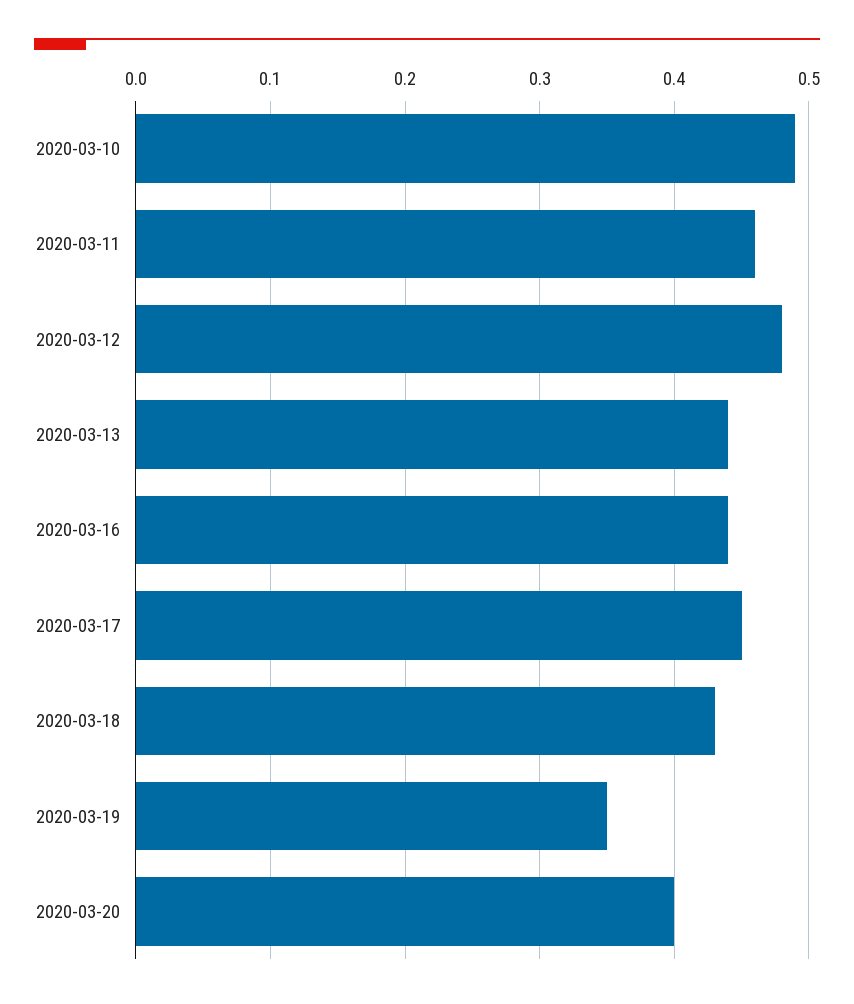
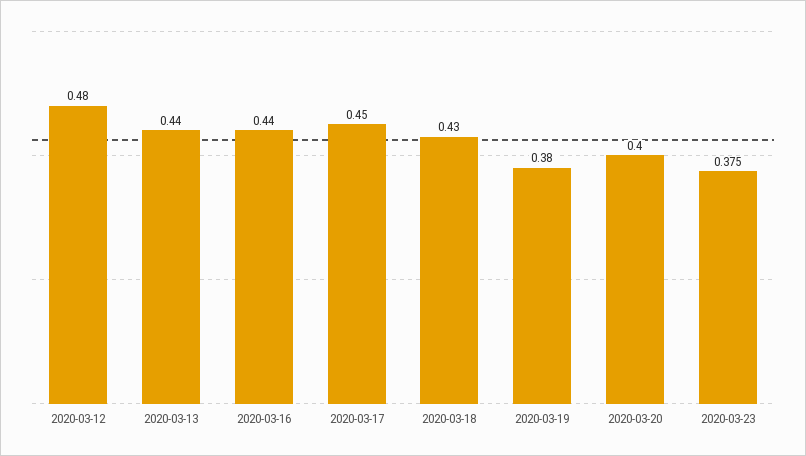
2020-03-10: 0.49 -> none
2020-03-11: 0.46 -> none
2020-03-19: 0.35 -> 0.38
2020-03-23: none -> 0.375

